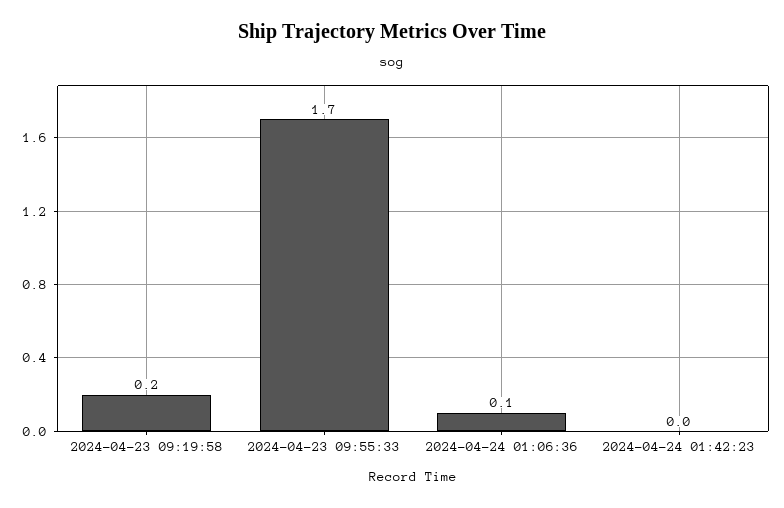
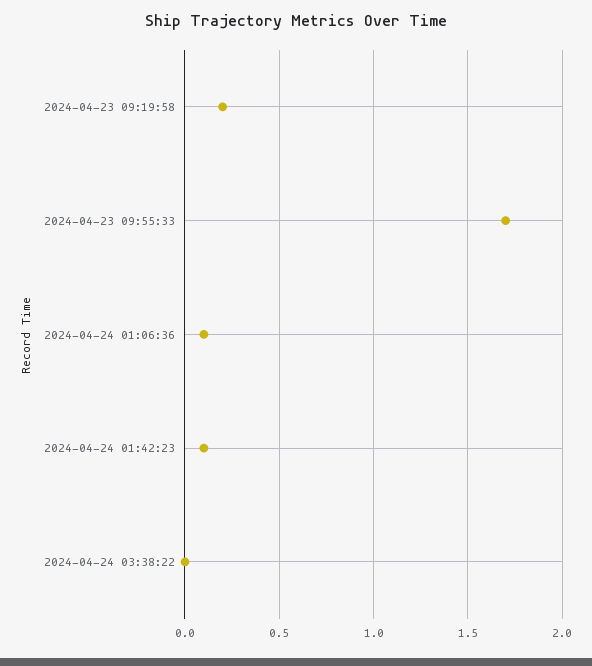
2024-04-24 01:42:23: 0 -> 0.1
2024-04-24 03:38:22: none -> 0

